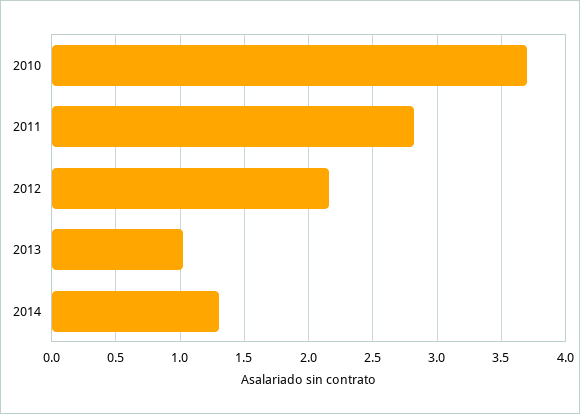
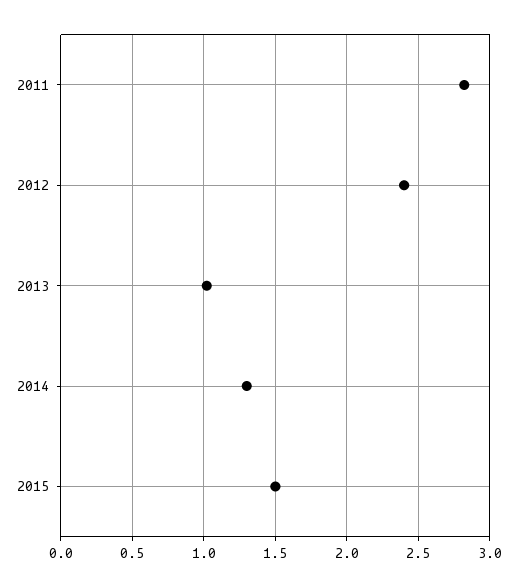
2010: 3.7 -> none
2012: 2.15 -> 2.4
2015: none -> 1.5

